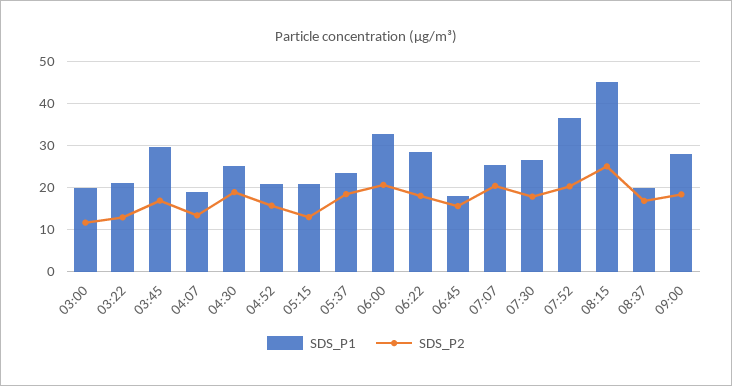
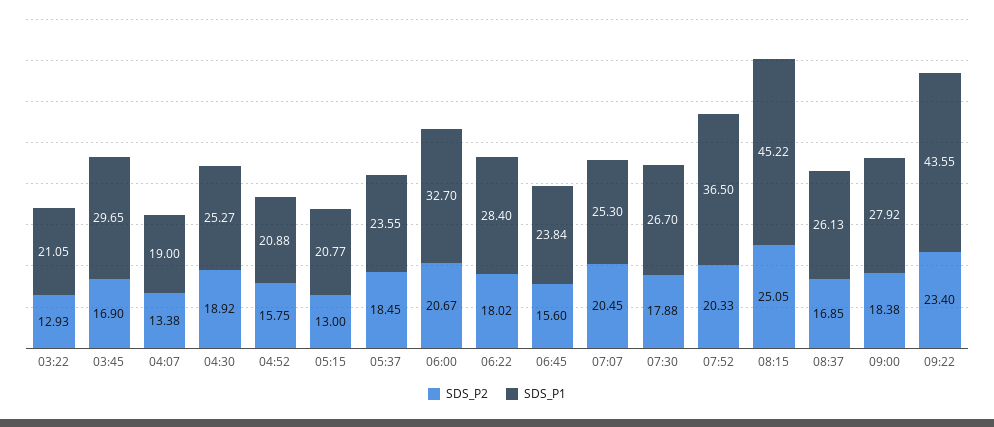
SDS_P1, 03:00: 20 -> none
SDS_P2, 03:00: 12 -> none
SDS_P1, 06:45: 18 -> 23.84
SDS_P1, 08:37: 20 -> 26.13
SDS_P2, 09:22: none -> 23.4
SDS_P1, 09:22: none -> 43.55

